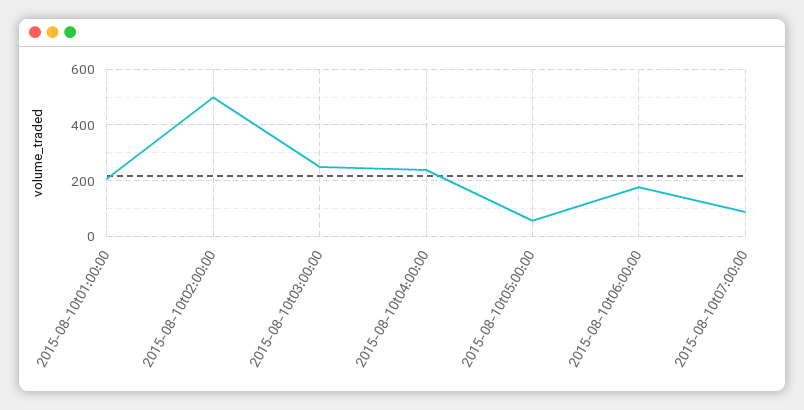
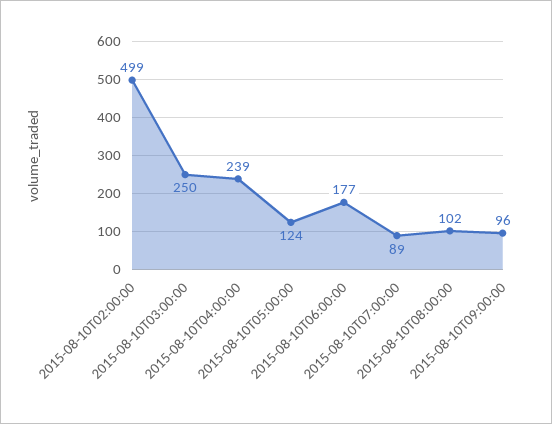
2015-08-10t01:00:00: 200 -> none
2015-08-10t05:00:00: 50 -> 124
2015-08-10T08:00:00: none -> 102
2015-08-10T09:00:00: none -> 96

